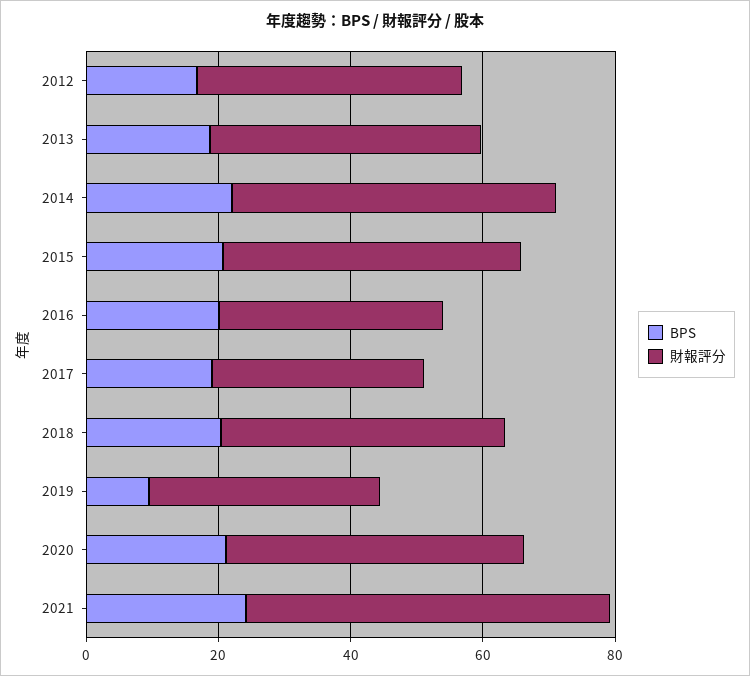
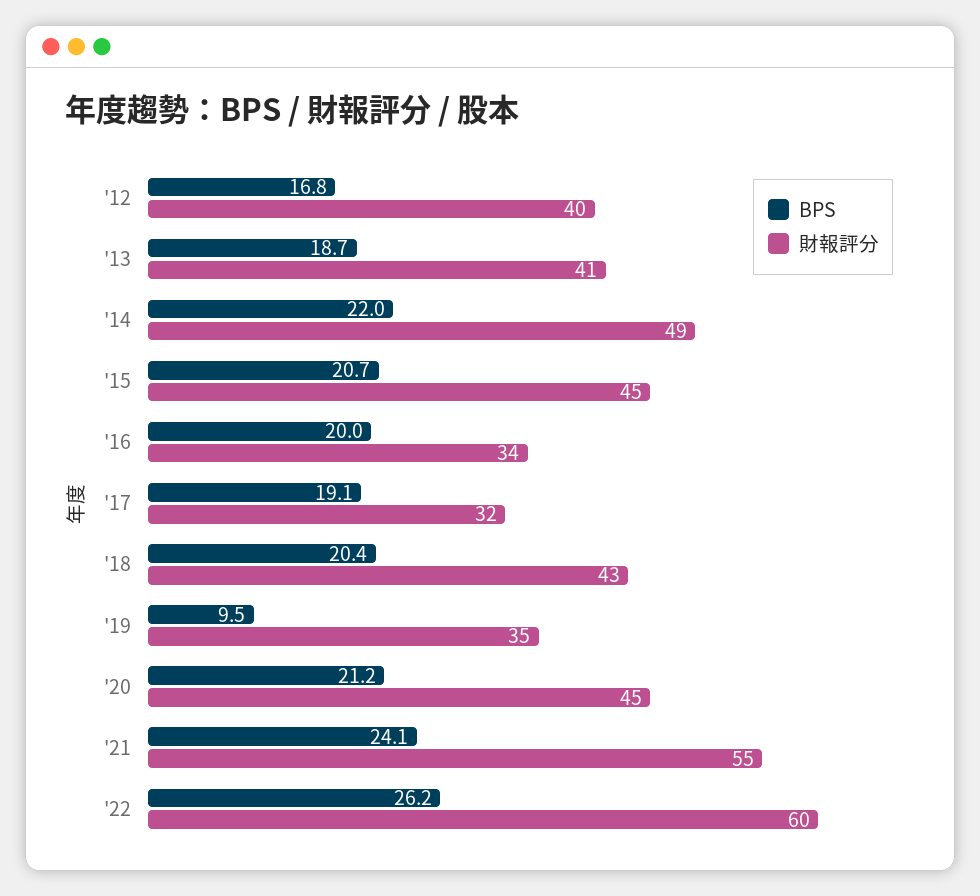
BPS, '22: none -> 26.2
財報評分, '22: none -> 60

